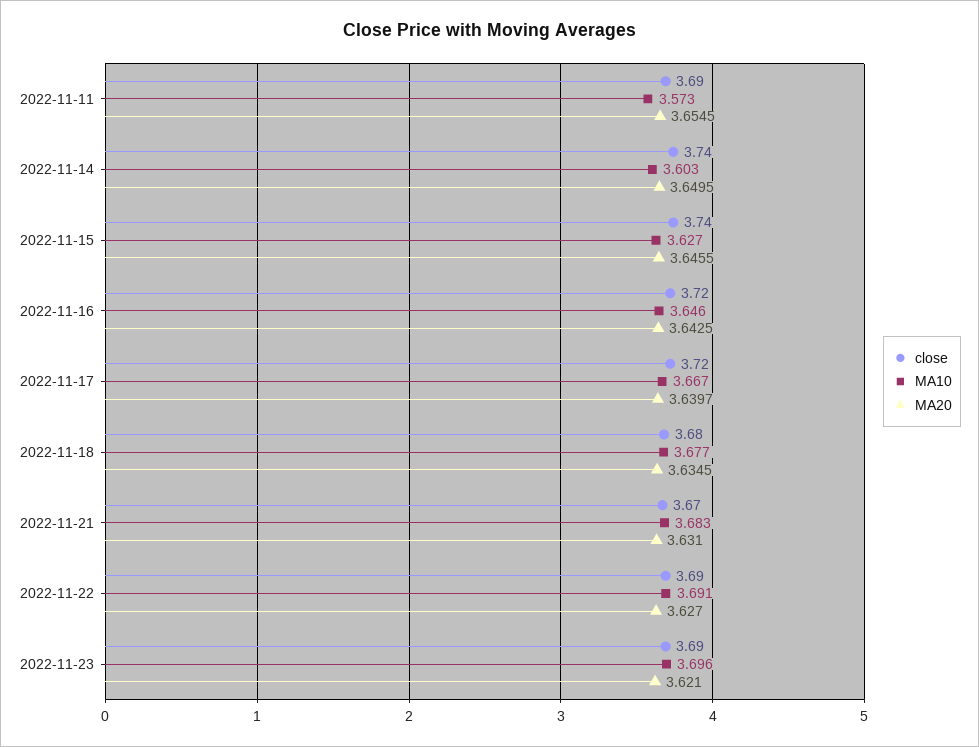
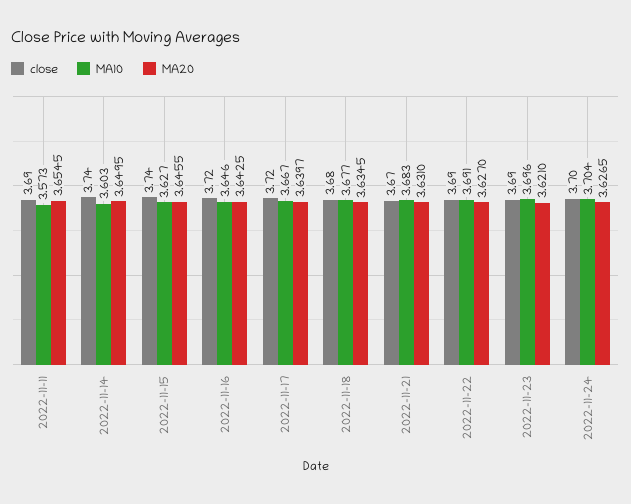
close, 2022-11-24: none -> 3.7
MA10, 2022-11-24: none -> 3.704
MA20, 2022-11-24: none -> 3.6265

